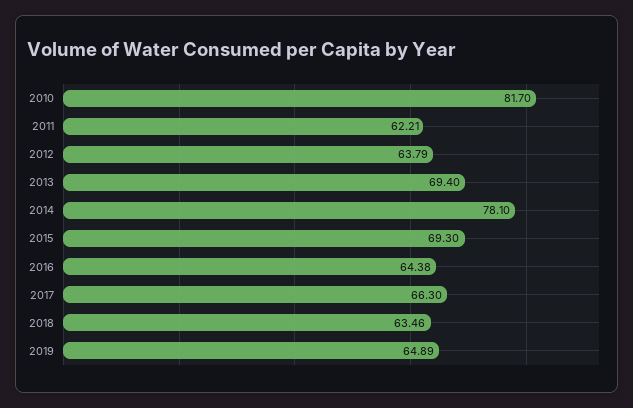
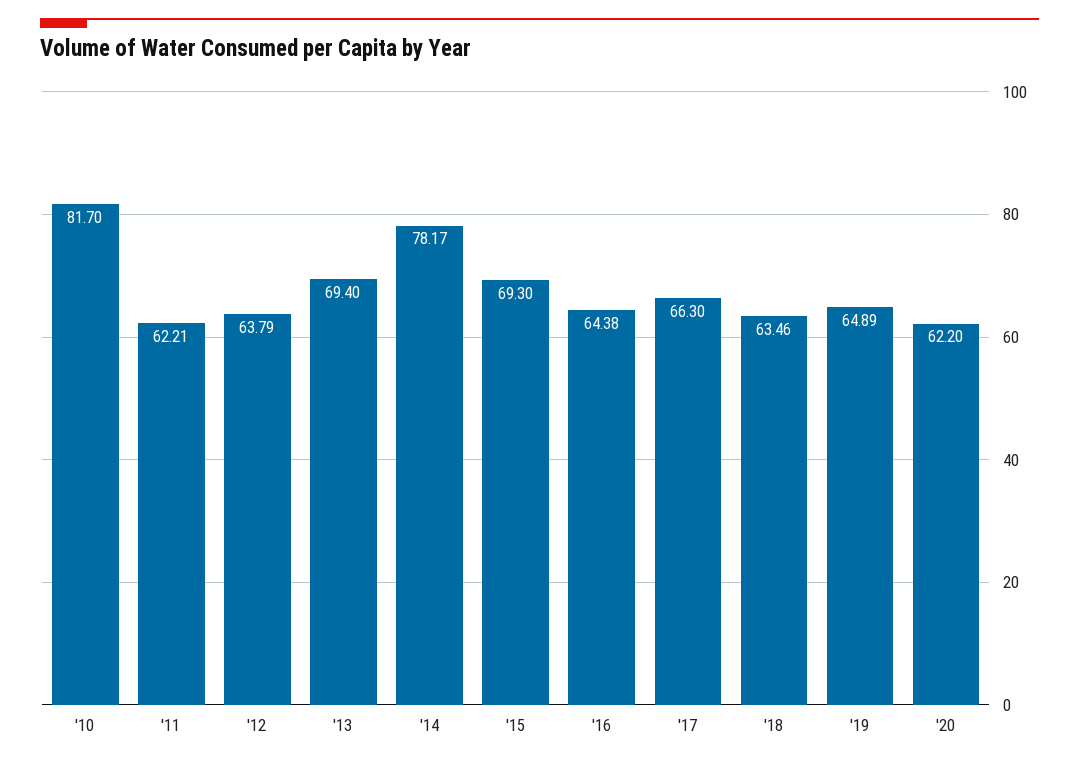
2014: 78.1 -> 78.17
'20: none -> 62.2

